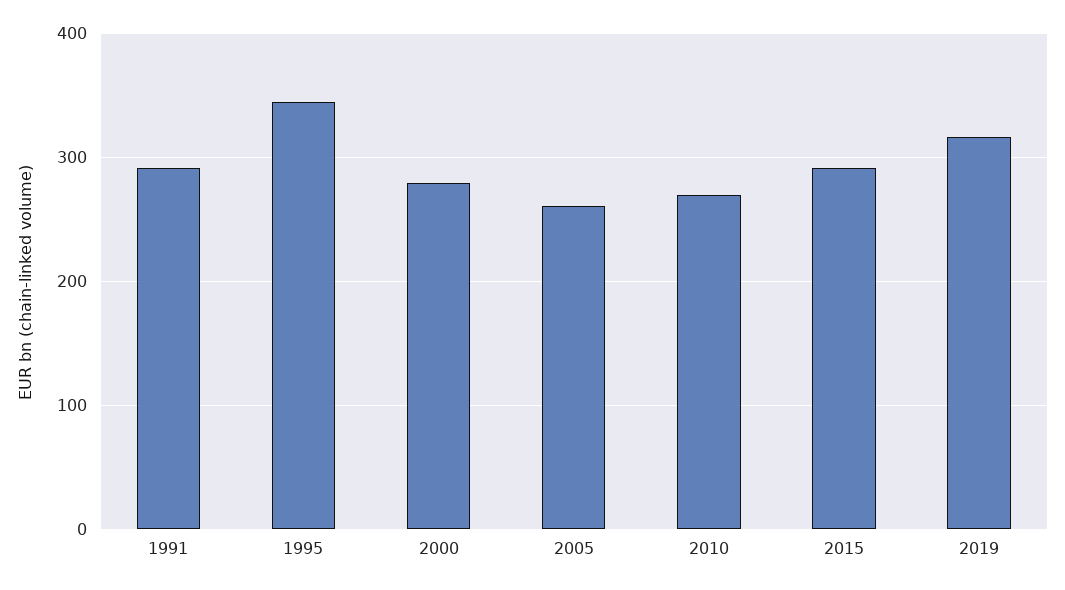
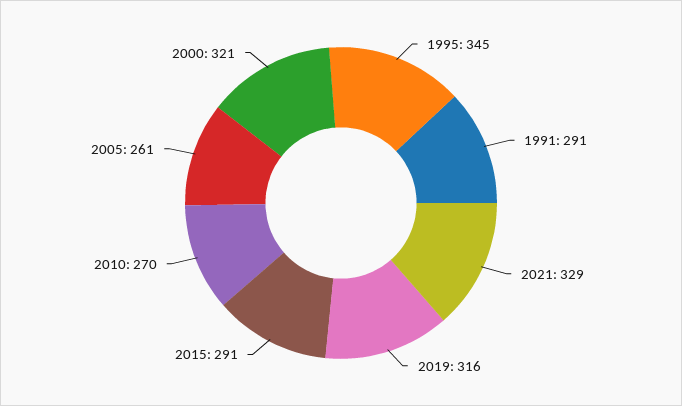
2000: 280 -> 321
2021: none -> 329

